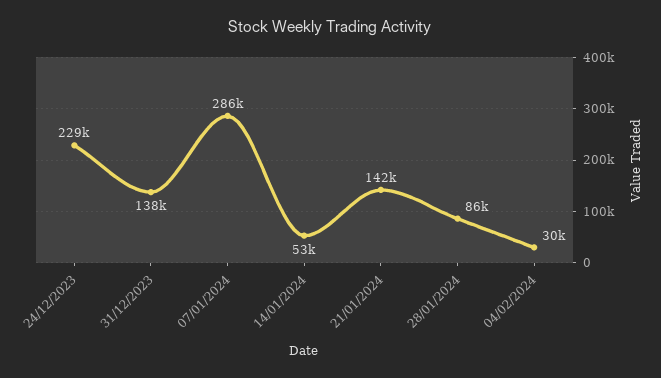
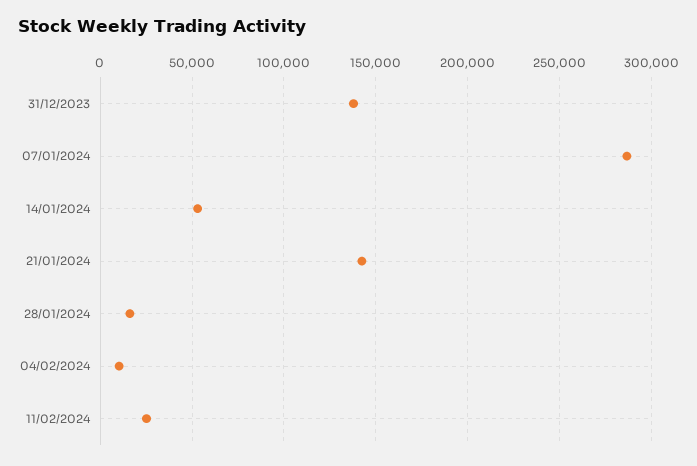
24/12/2023: 229000 -> none
28/01/2024: 86000 -> 15000
04/02/2024: 30000 -> 10000
11/02/2024: none -> 25000

